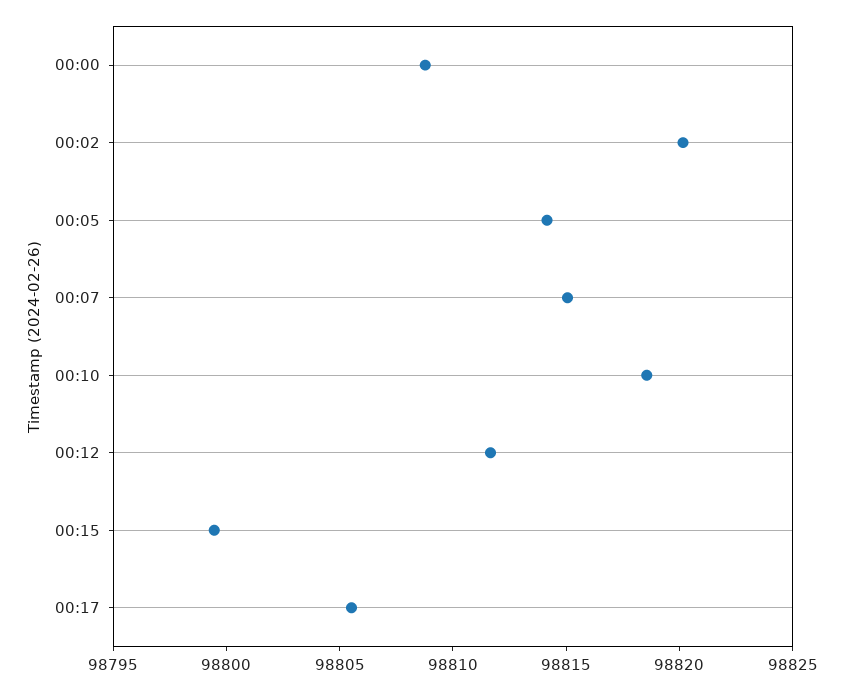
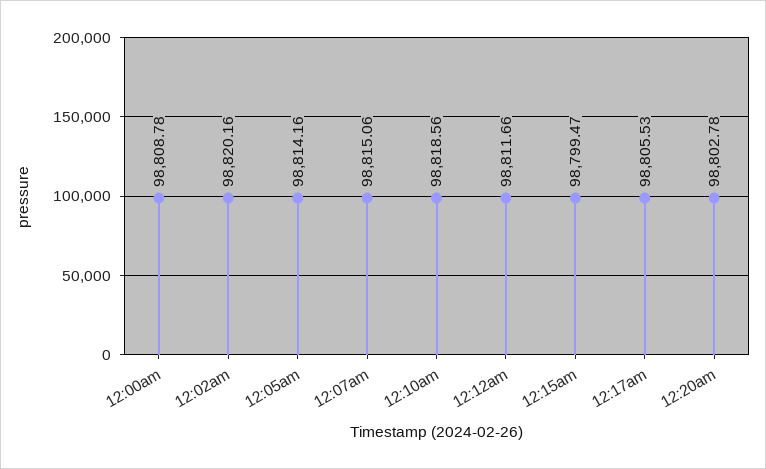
12:20am: none -> 98802.78

